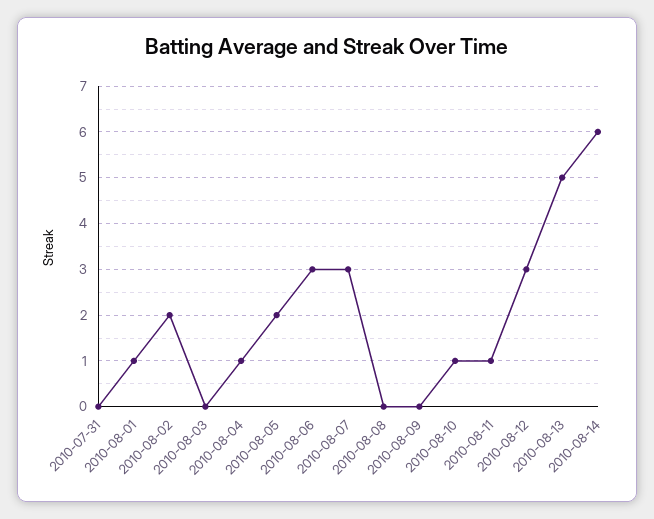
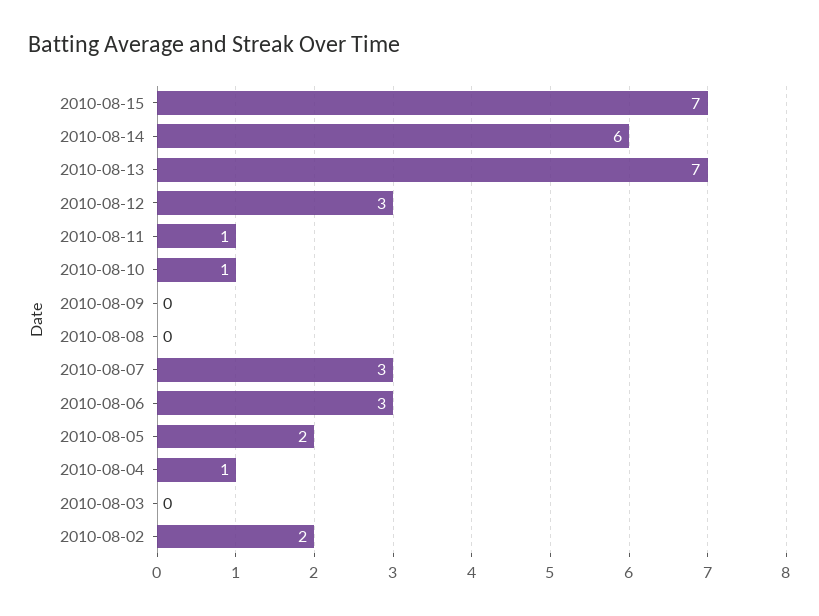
2010-07-31: 0 -> none
2010-08-01: 1 -> none
2010-08-13: 5 -> 7
2010-08-15: none -> 7

